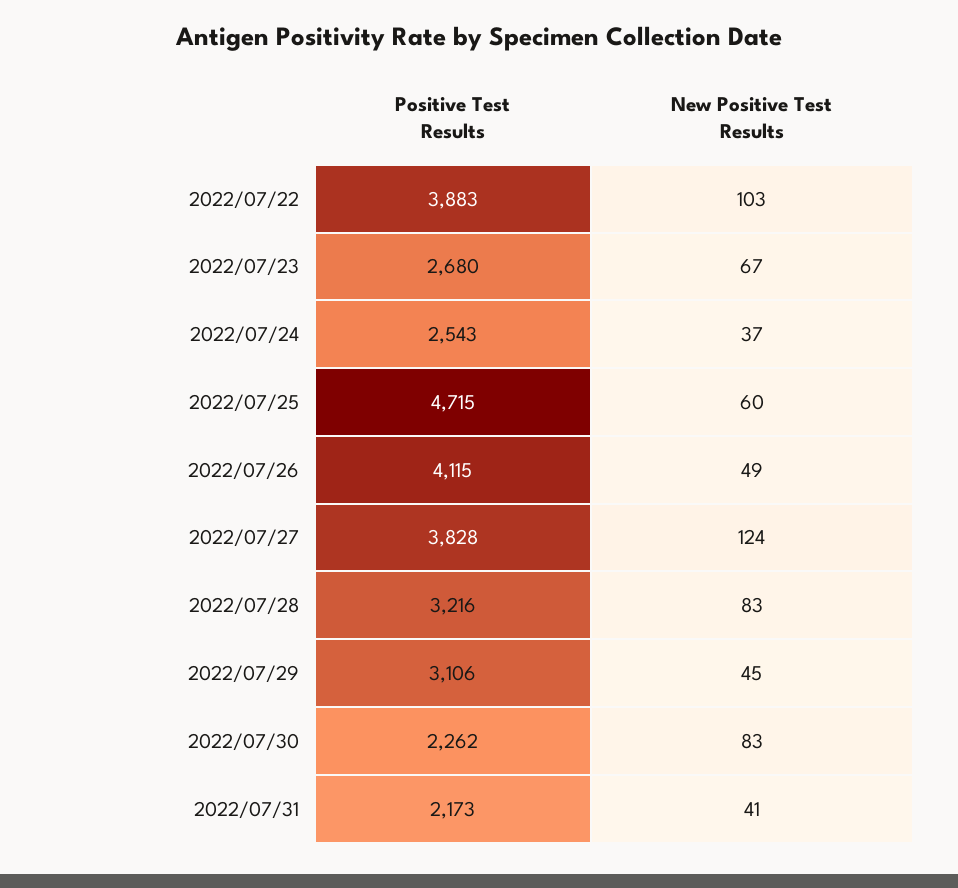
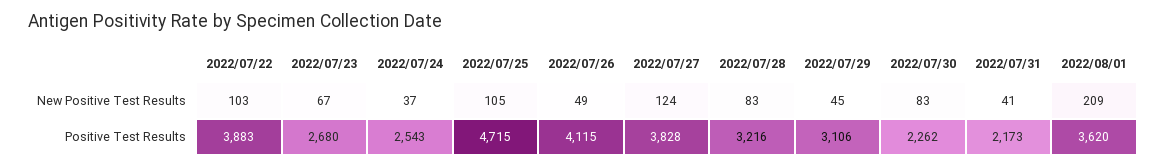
New Positive Test Results, 2022/07/25: 60 -> 105
New Positive Test Results, 2022/08/01: none -> 209
Positive Test Results, 2022/08/01: none -> 3620

